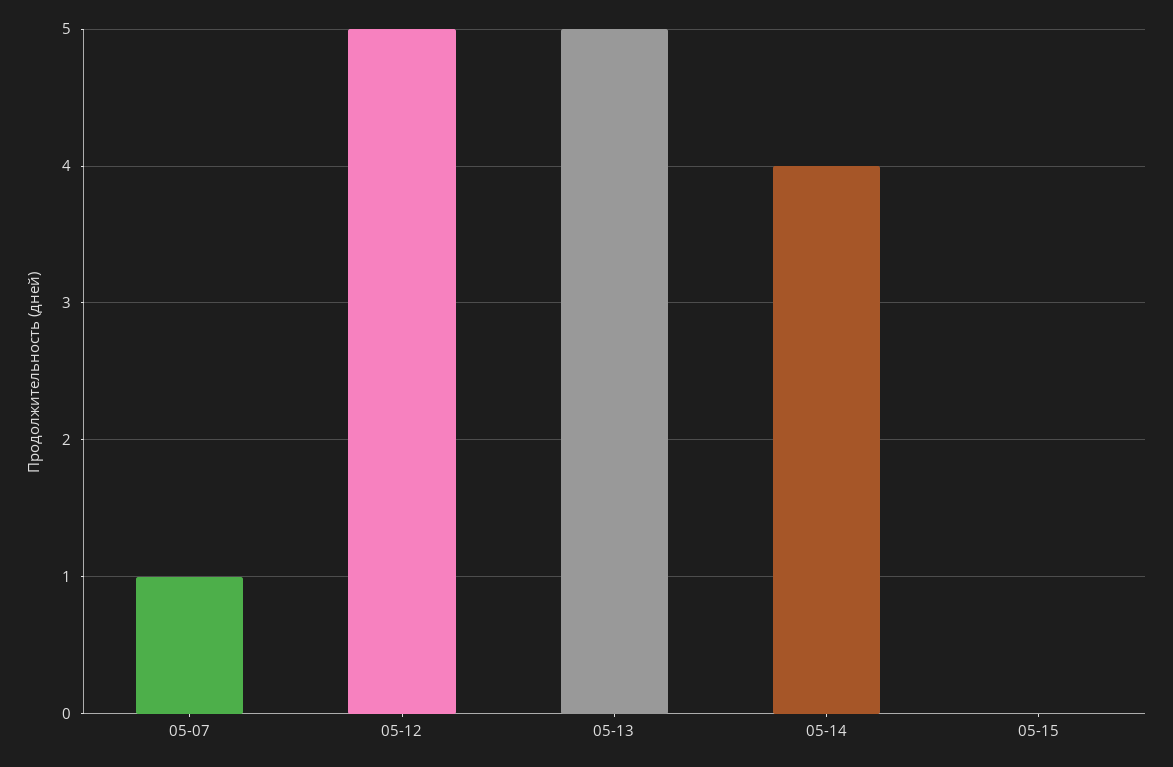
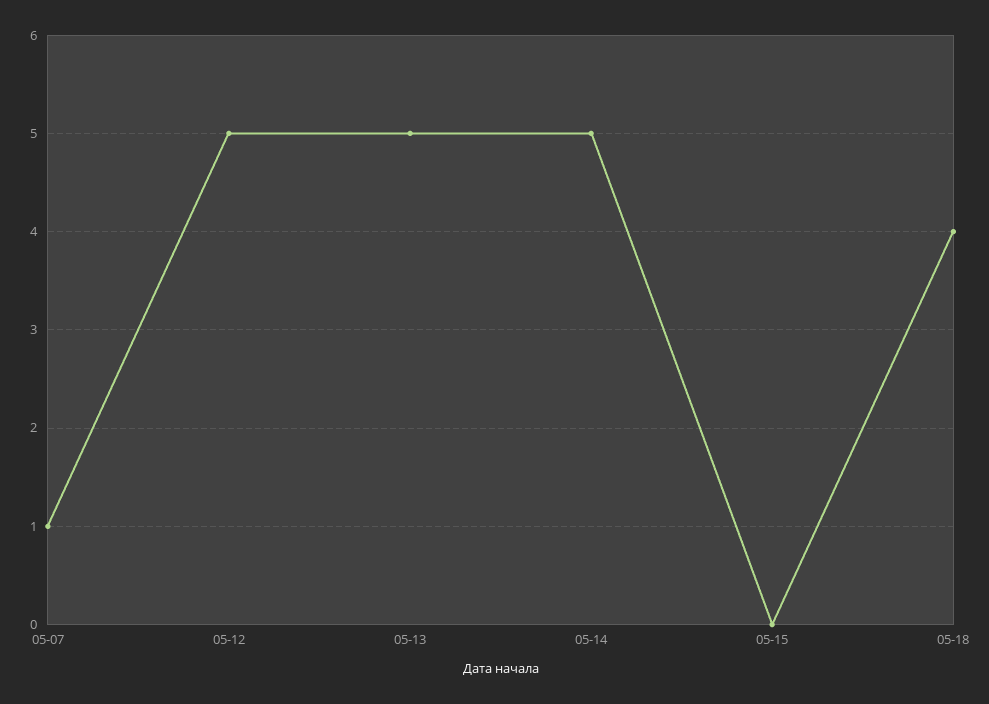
05-14: 4 -> 5
05-18: none -> 4

